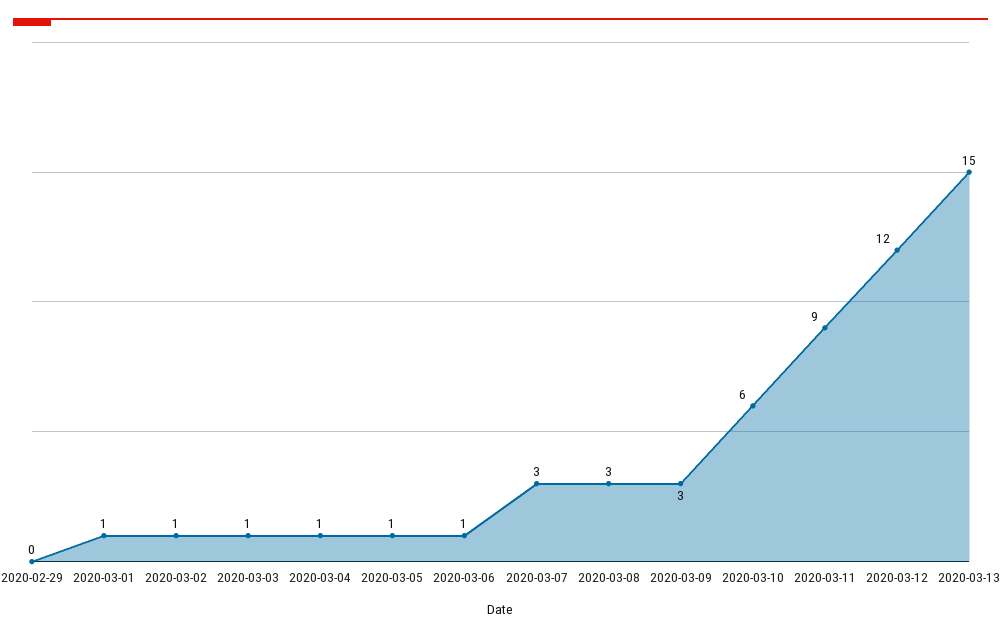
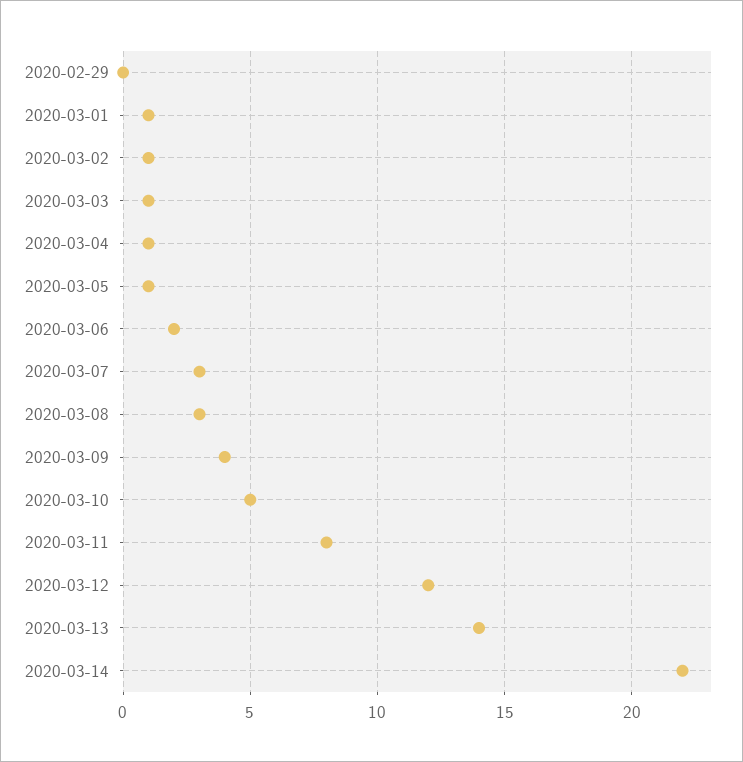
2020-03-06: 1 -> 2
2020-03-09: 3 -> 4
2020-03-10: 6 -> 5
2020-03-11: 9 -> 8
2020-03-13: 15 -> 14
2020-03-14: none -> 22

